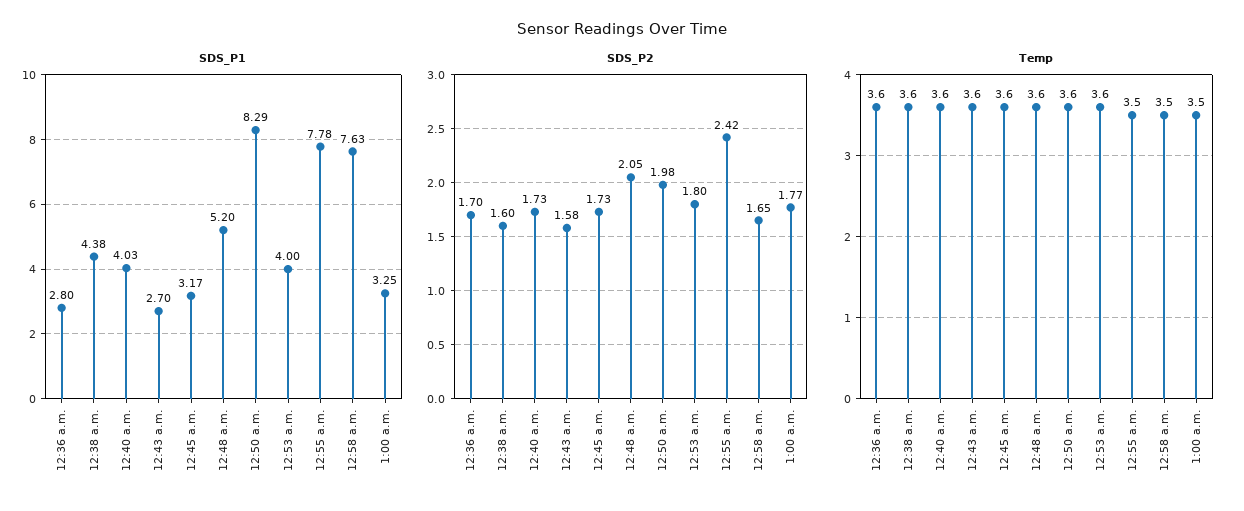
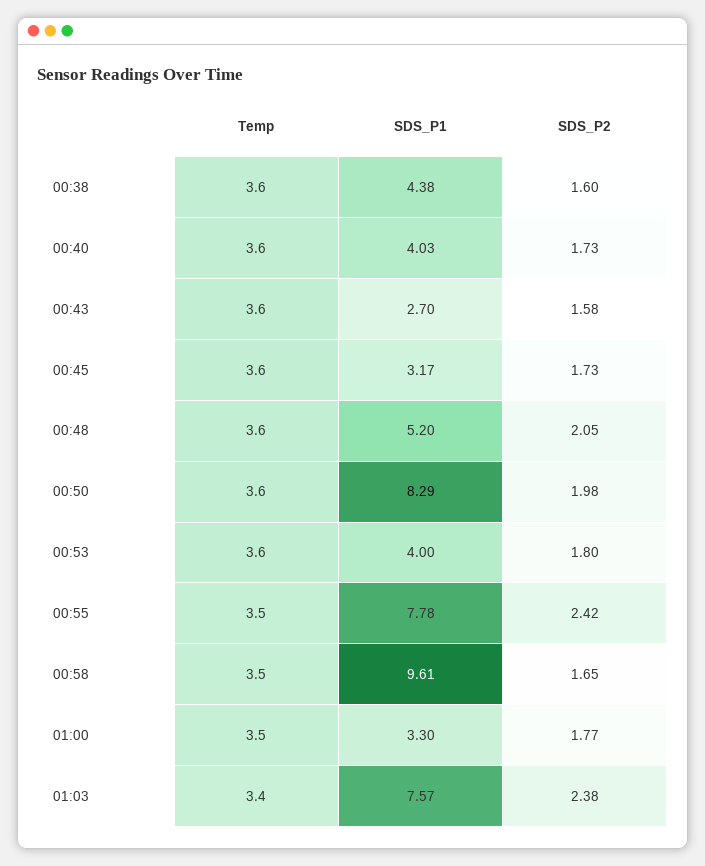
SDS_P1, 12:36 a.m.: 2.8 -> none
SDS_P1, 12:58 a.m.: 7.63 -> 9.61
SDS_P1, 1:00 a.m.: 3.25 -> 3.3
SDS_P2, 12:36 a.m.: 1.7 -> none
Temp, 12:36 a.m.: 3.6 -> none
Temp, 01:03: none -> 3.4
SDS_P1, 01:03: none -> 7.57
SDS_P2, 01:03: none -> 2.38

